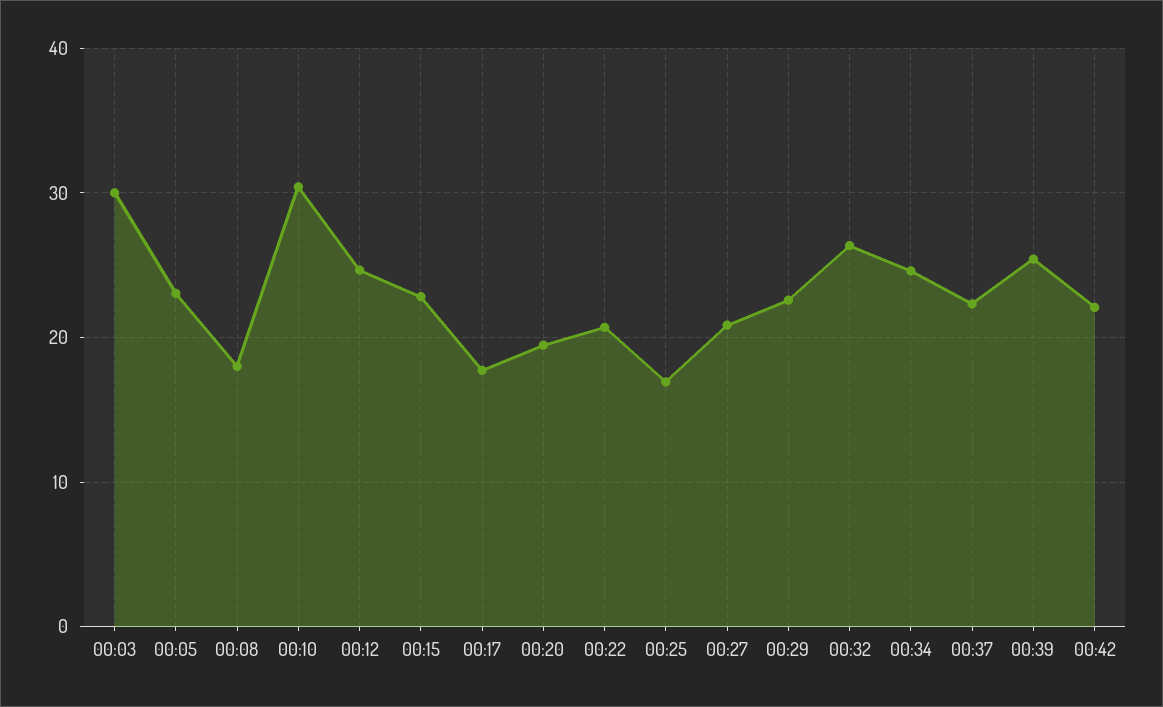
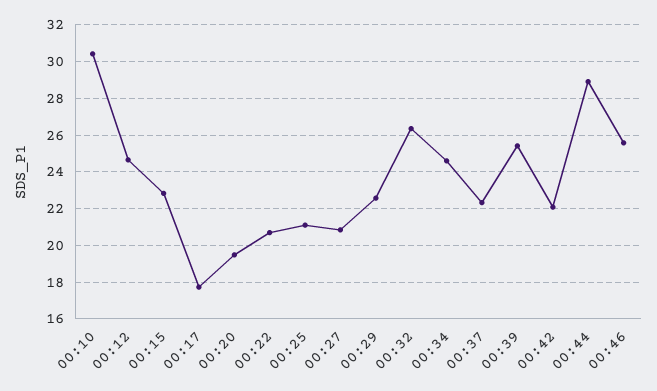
00:03: 30 -> none
00:05: 23 -> none
00:08: 18 -> none
00:25: 17 -> 21
00:44: none -> 29
00:46: none -> 25.5

